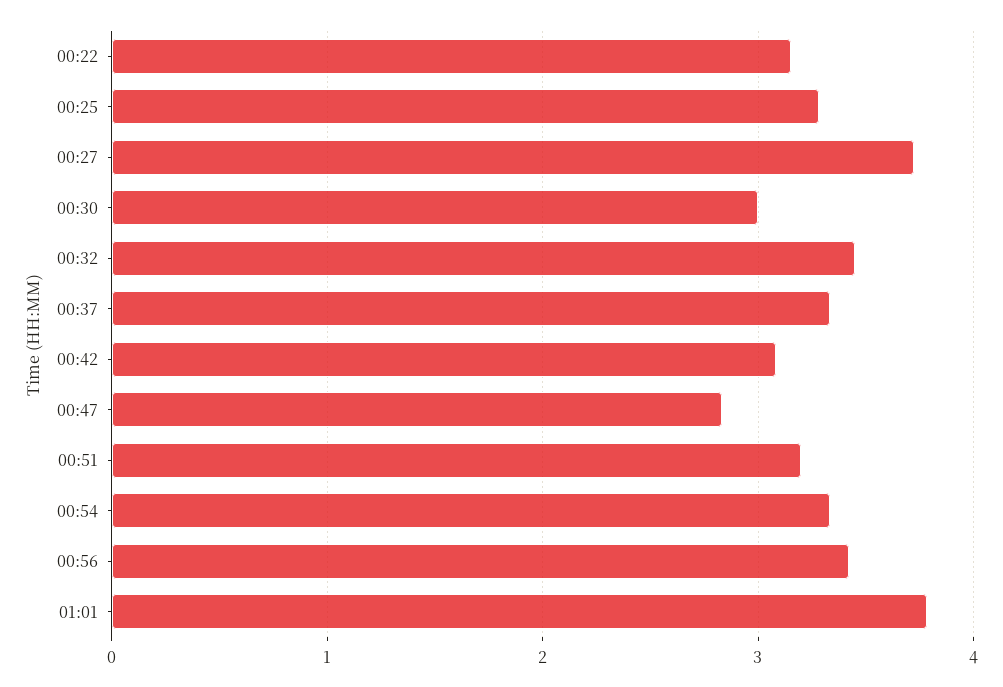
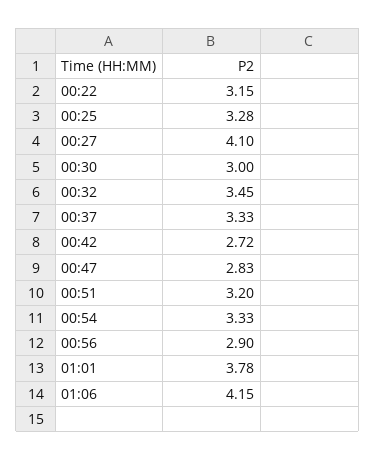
00:27: 3.7 -> 4.1
00:42: 3.1 -> 2.72
00:56: 3.4 -> 2.9
01:06: none -> 4.15

